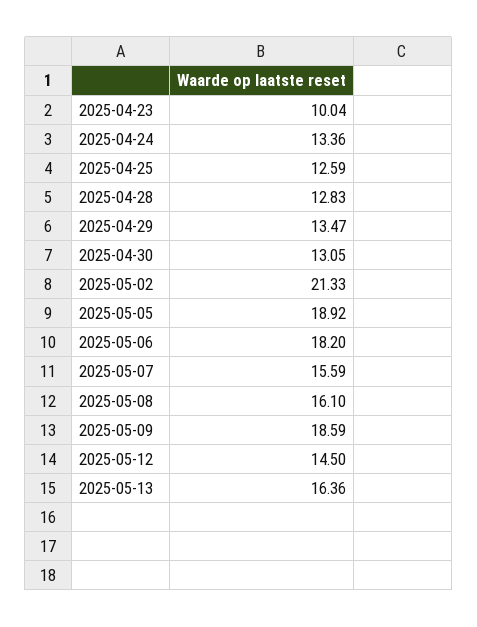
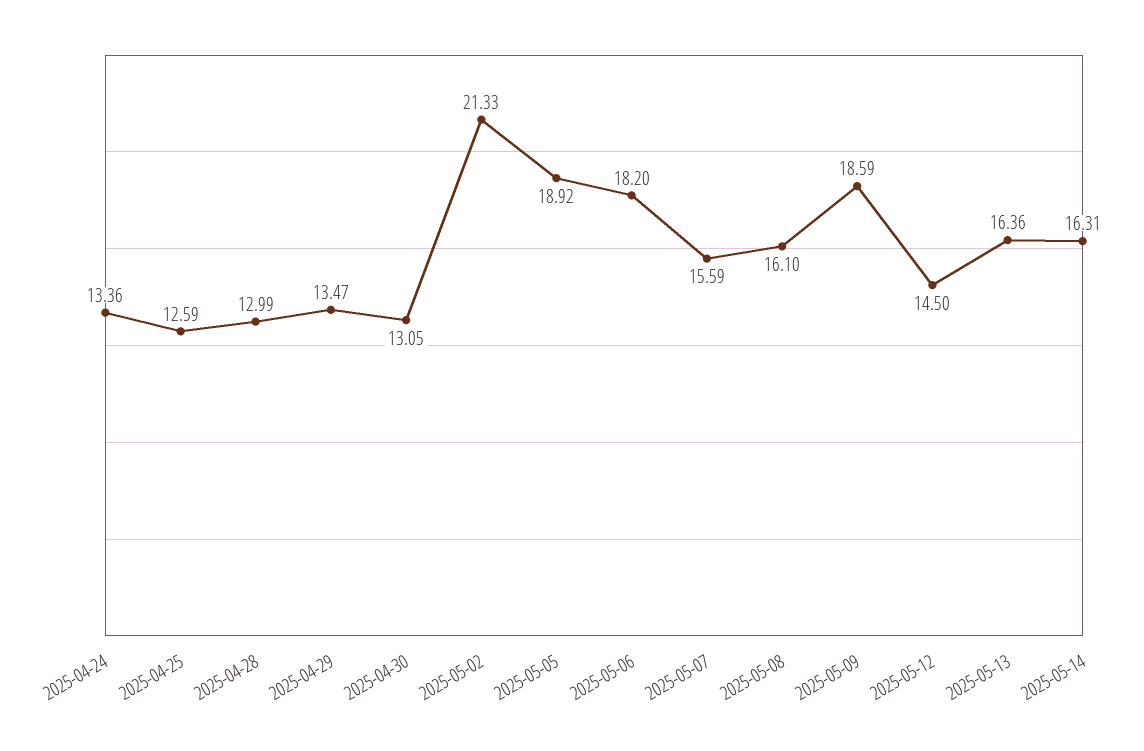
2025-04-23: 10.04 -> none
2025-04-28: 12.83 -> 12.99
2025-05-14: none -> 16.31

